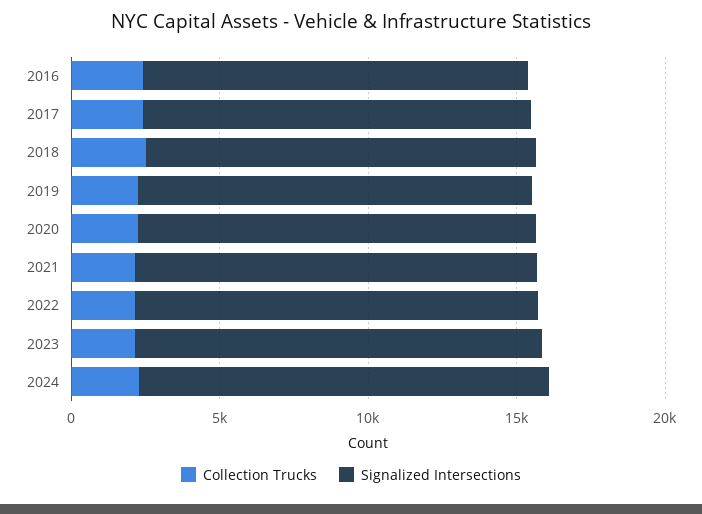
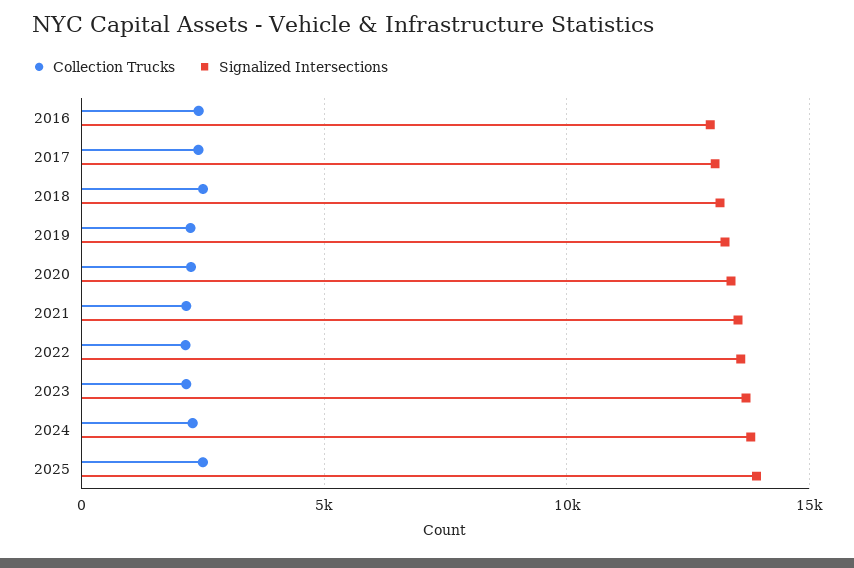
Collection Trucks, 2025: none -> 2500
Signalized Intersections, 2025: none -> 14000

